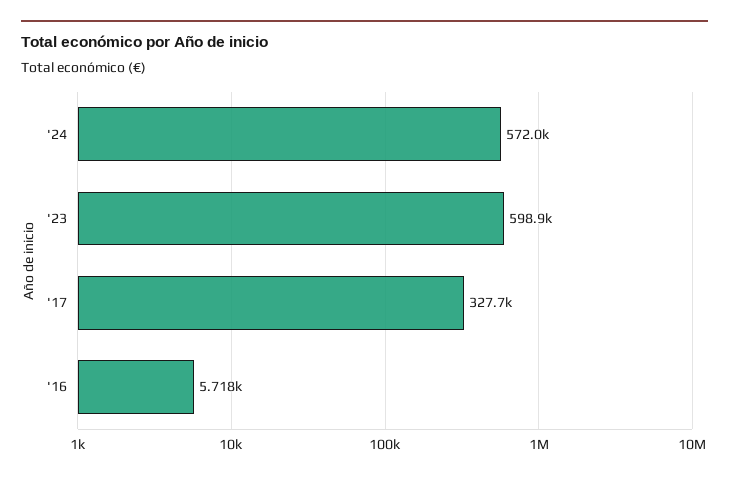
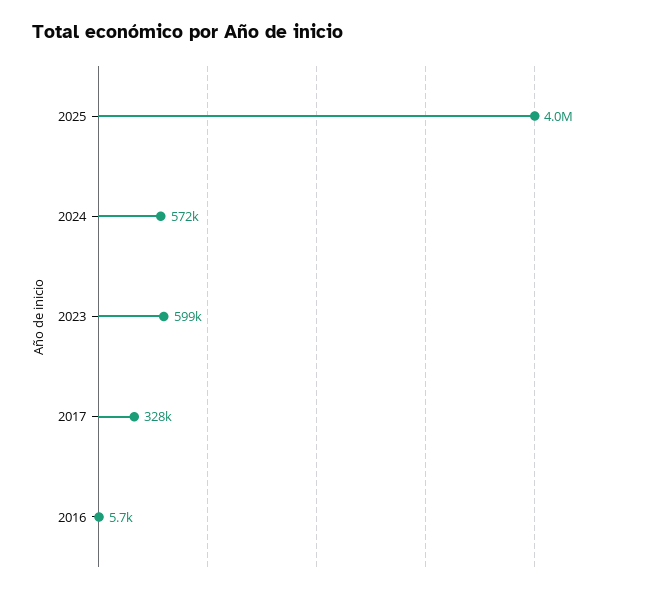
2025: none -> 4000000

